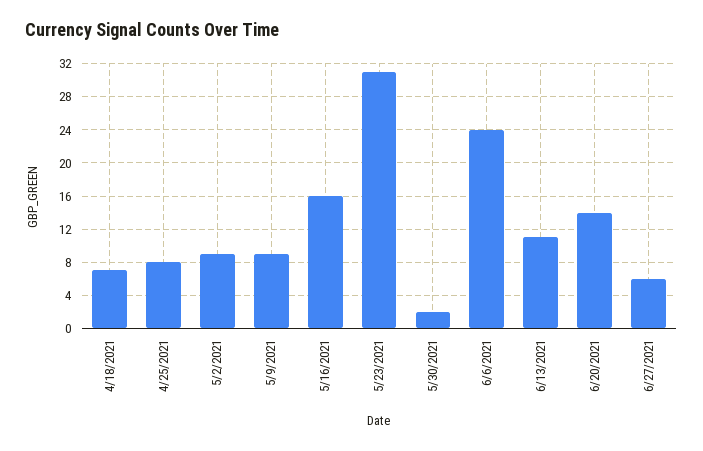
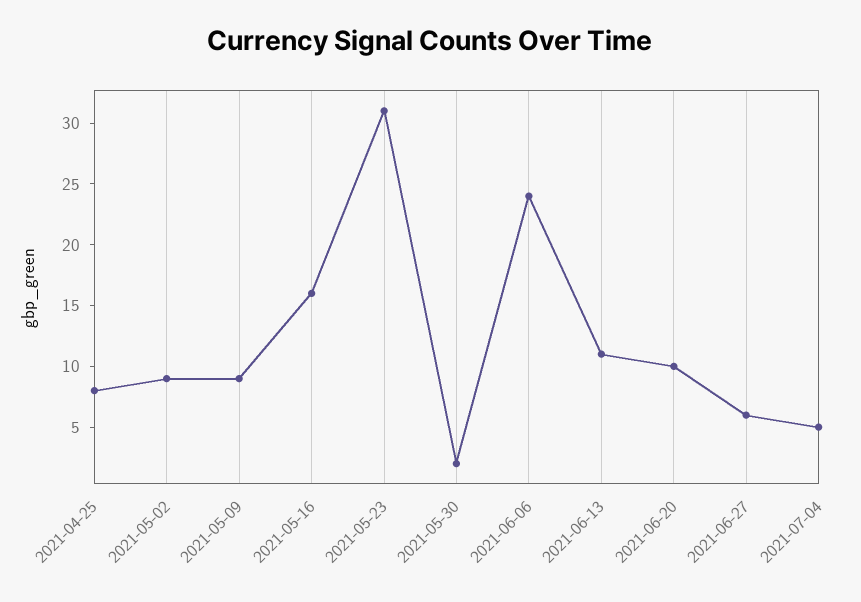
4/18/2021: 7 -> none
6/20/2021: 14 -> 10
2021-07-04: none -> 5

